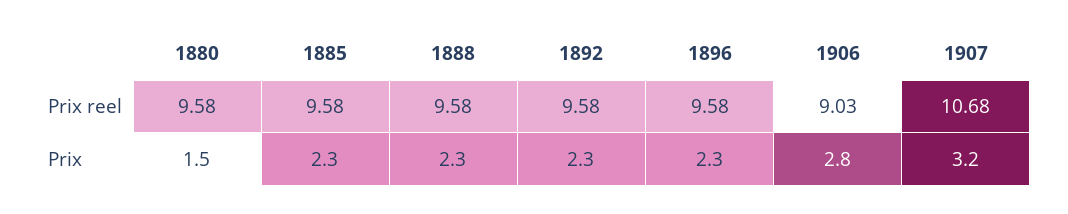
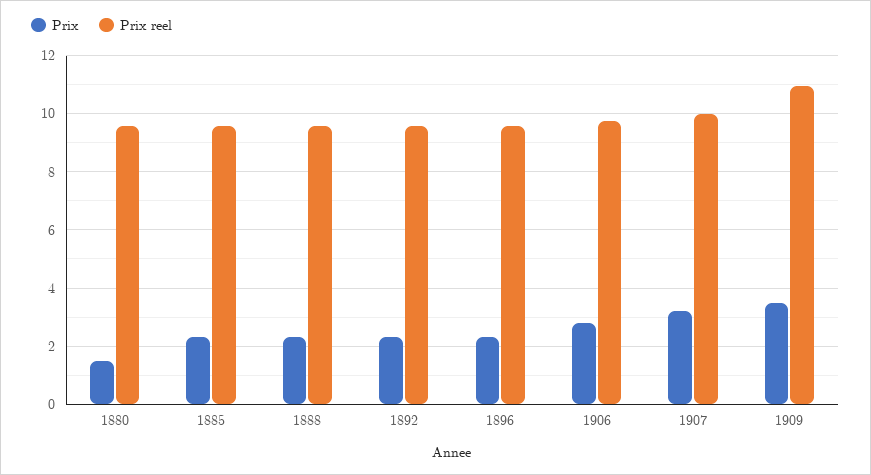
Prix reel, 1906: 9.03 -> 9.75
Prix reel, 1907: 10.68 -> 10
Prix, 1909: none -> 3.5
Prix reel, 1909: none -> 11

